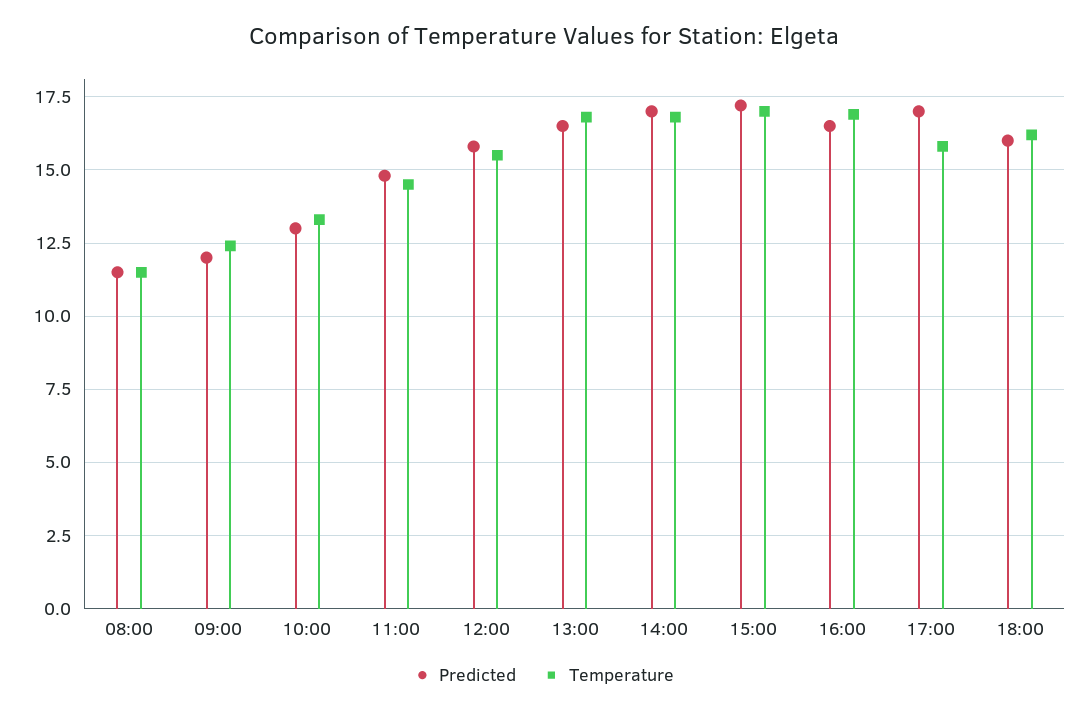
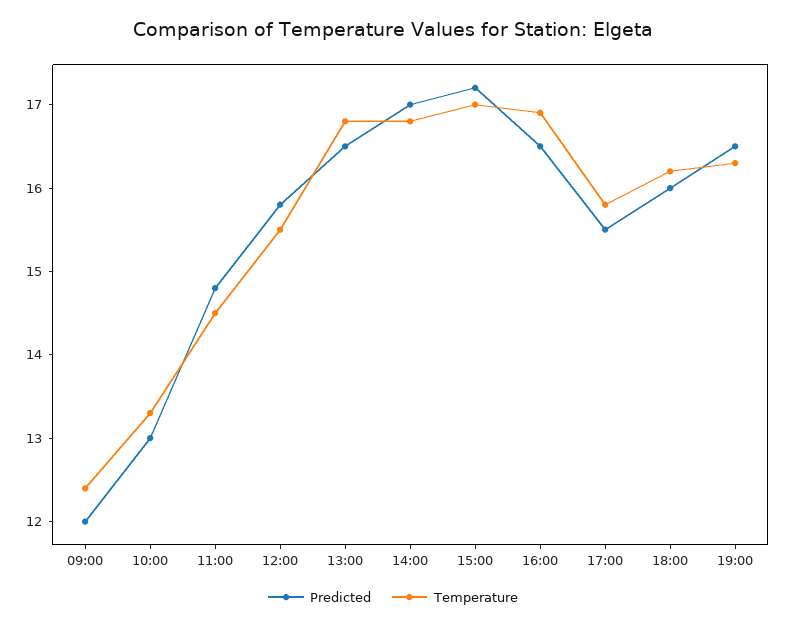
Predicted, 08:00: 11.5 -> none
Temperature, 08:00: 11.5 -> none
Predicted, 17:00: 17 -> 15.5
Predicted, 19:00: none -> 16.5
Temperature, 19:00: none -> 16.3

